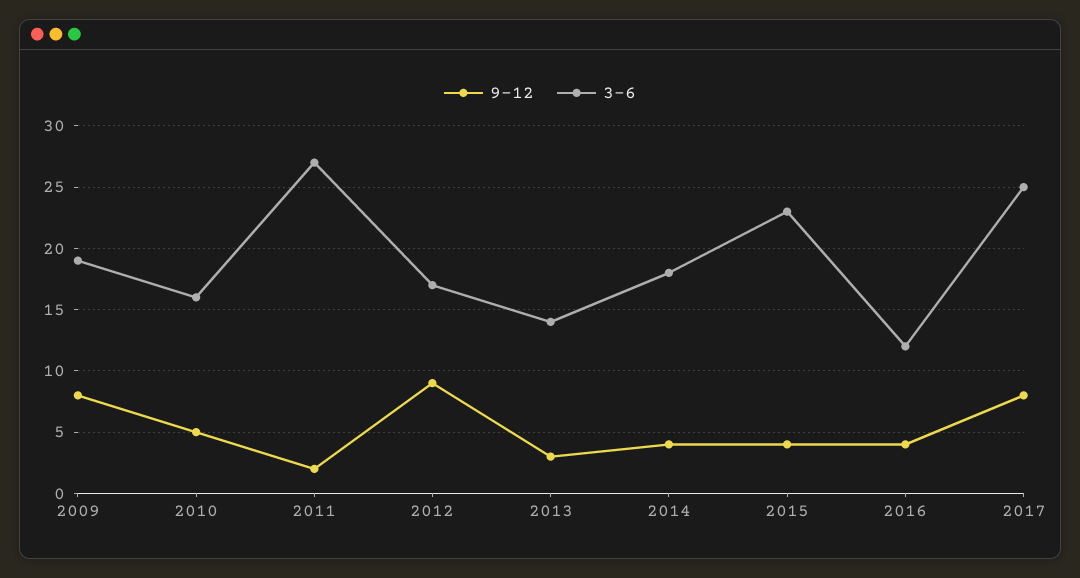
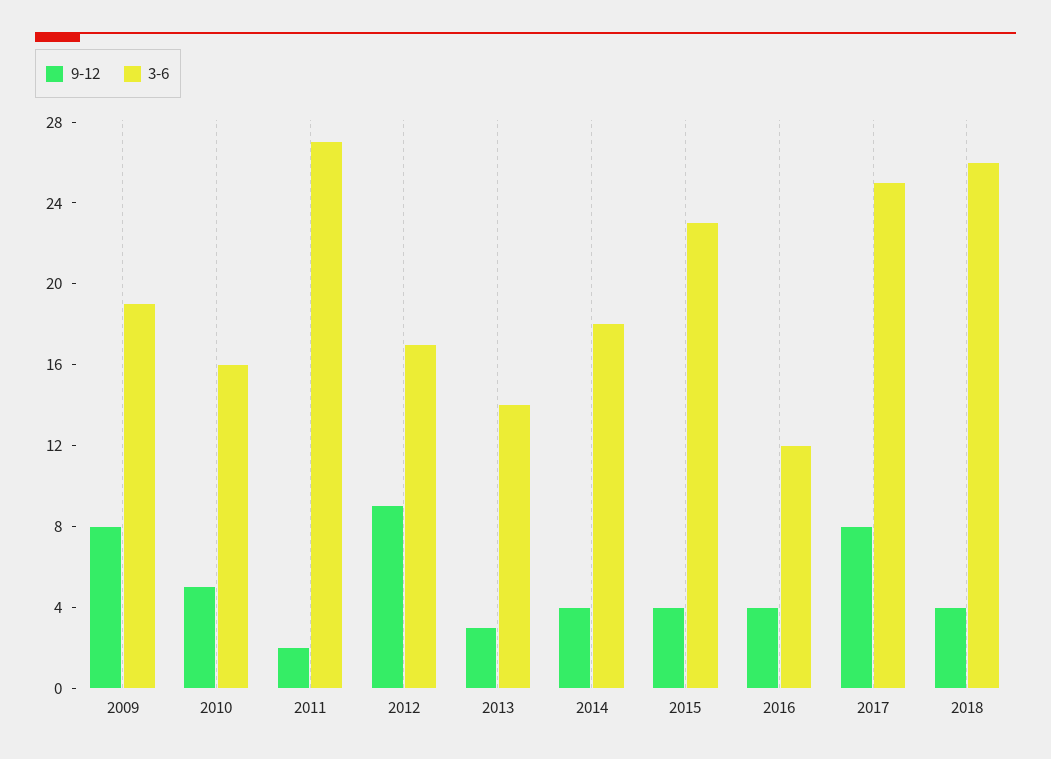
9-12, 2018: none -> 4
3-6, 2018: none -> 26

